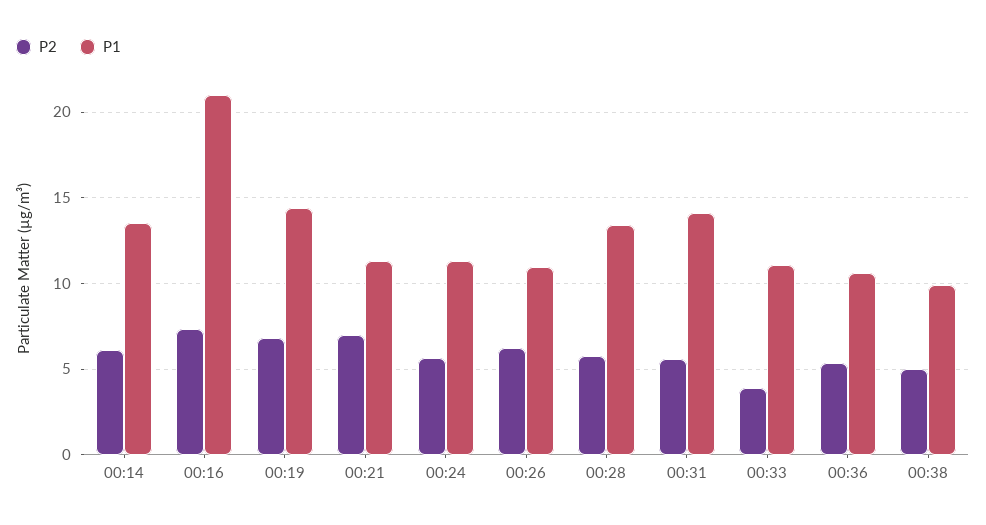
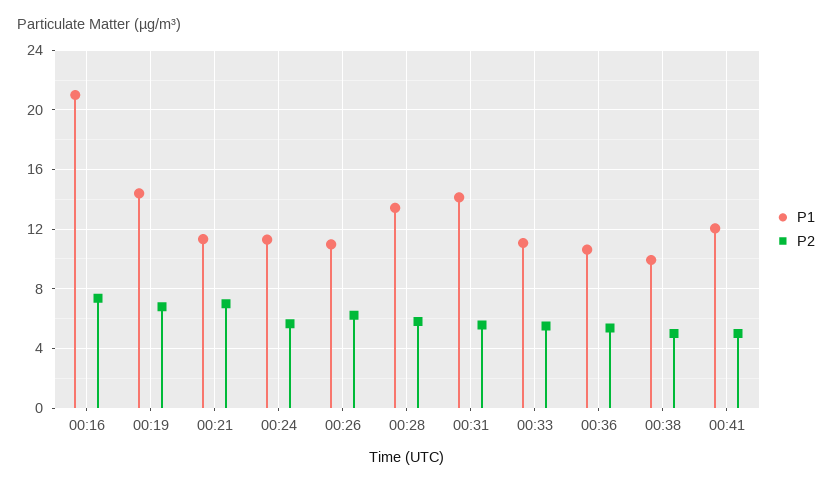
P2, 00:14: 6 -> none
P1, 00:14: 13.5 -> none
P2, 00:33: 4 -> 5.5
P1, 00:41: none -> 12
P2, 00:41: none -> 5

